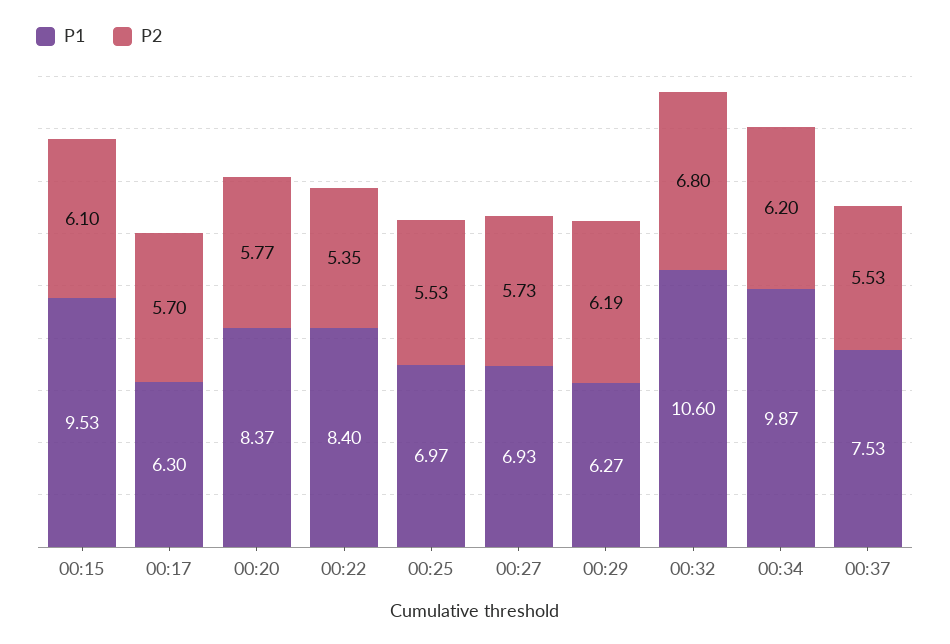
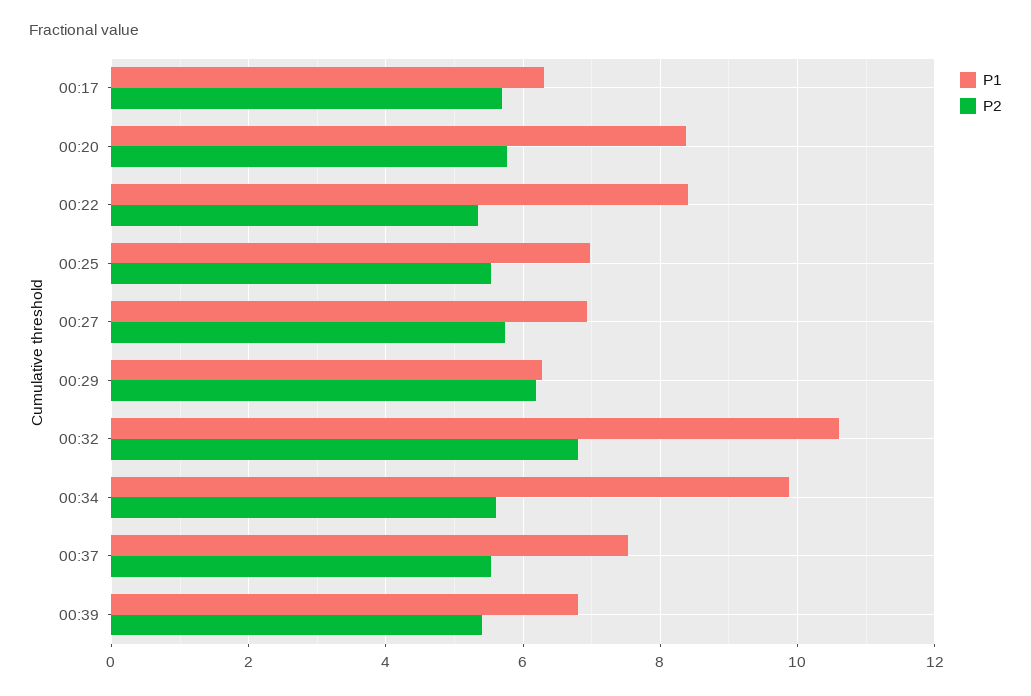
P1, 00:15: 9.53 -> none
P2, 00:15: 6.1 -> none
P2, 00:34: 6.2 -> 5.6
P1, 00:39: none -> 6.8
P2, 00:39: none -> 5.4

